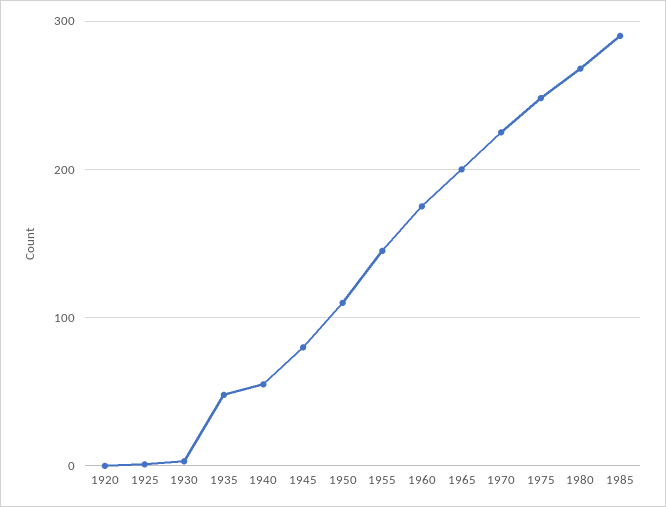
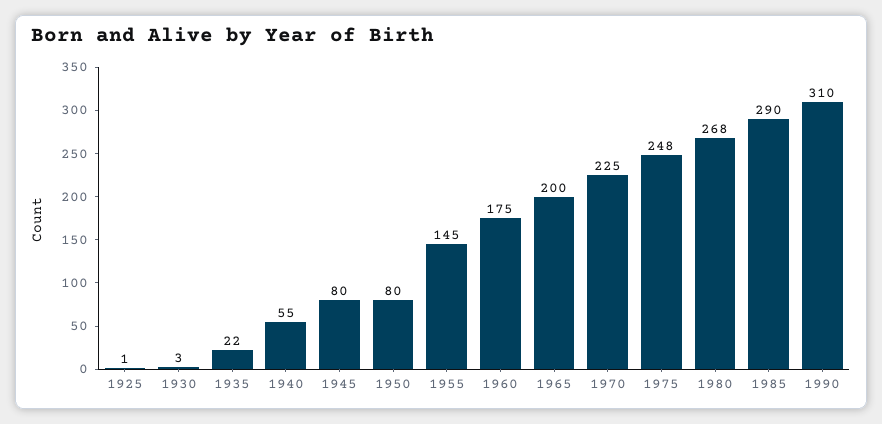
1920: 0 -> none
1935: 50 -> 22
1950: 110 -> 80
1990: none -> 310

